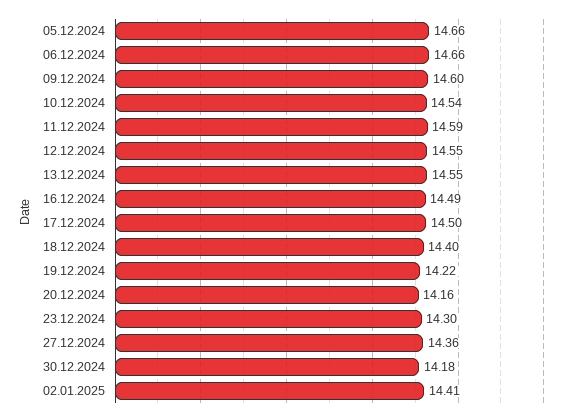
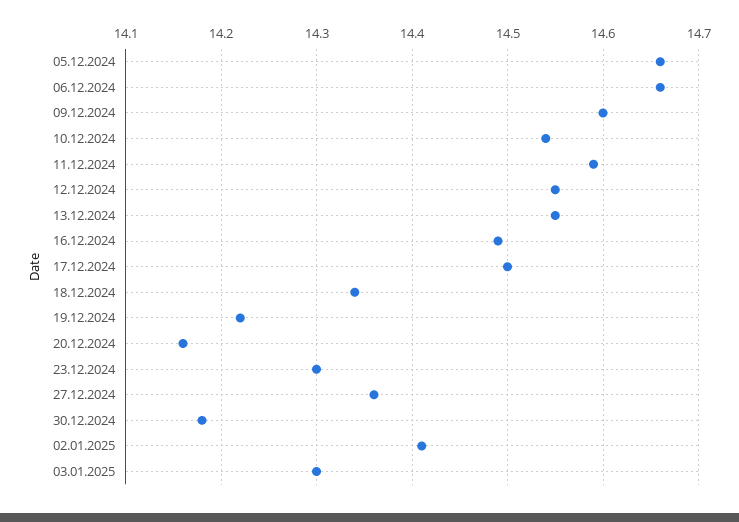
18.12.2024: 14.4 -> 14.34
03.01.2025: none -> 14.3

